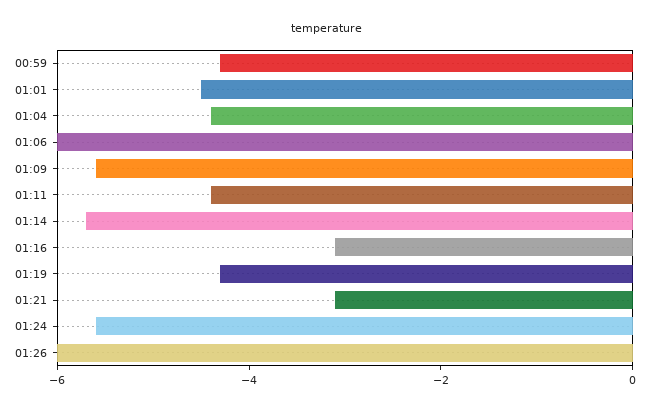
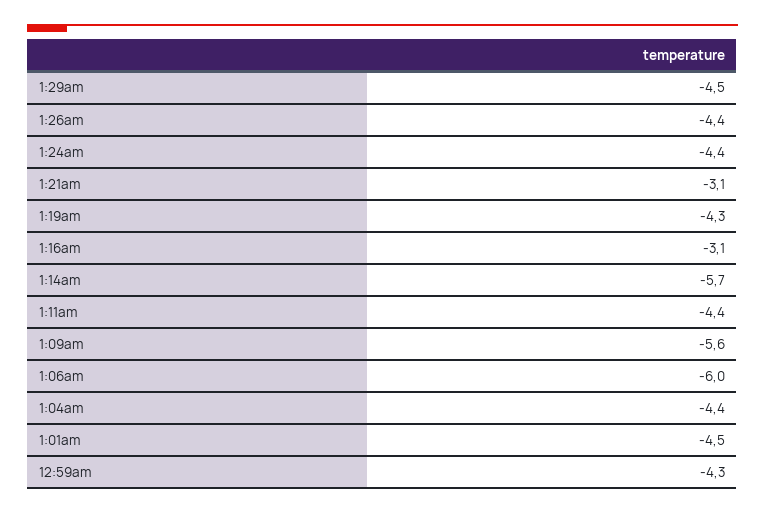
01:24: -5.5 -> -4.4
01:26: -6 -> -4.4
1:29am: none -> -4.5

